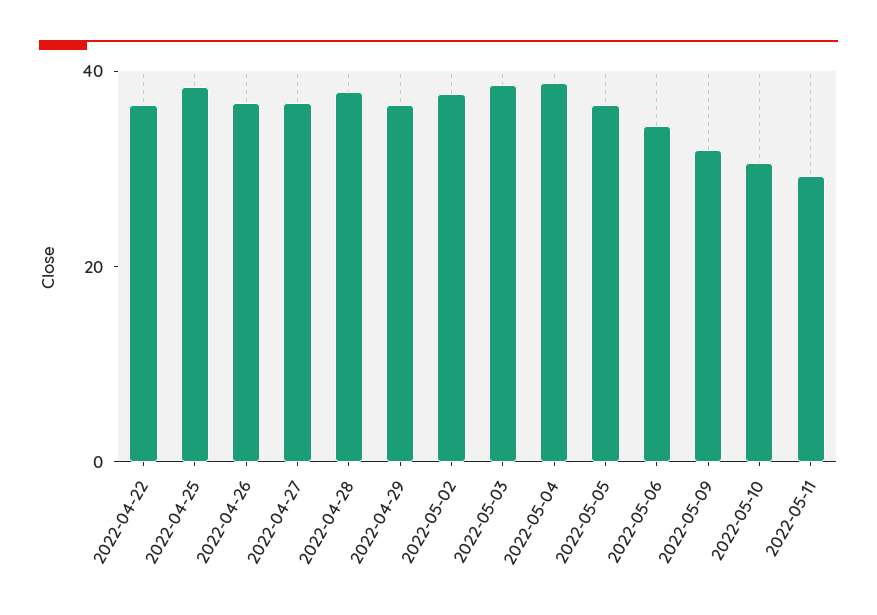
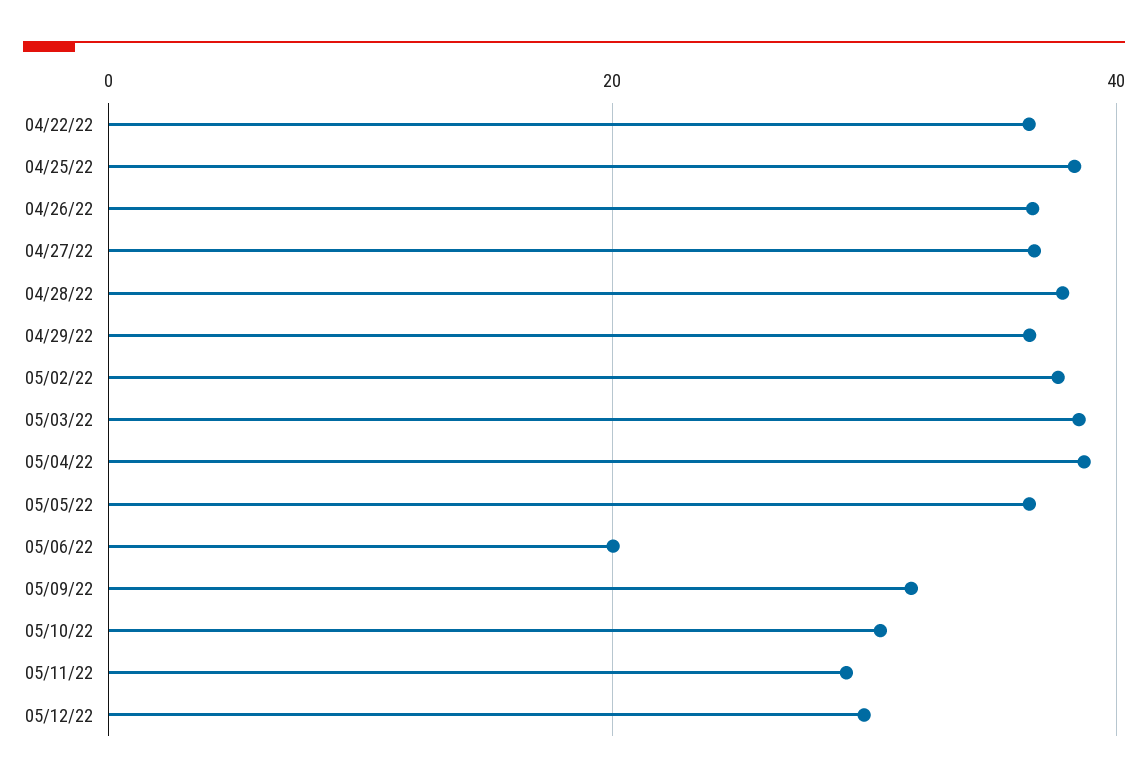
2022-05-06: 35 -> 20
05/12/22: none -> 30

